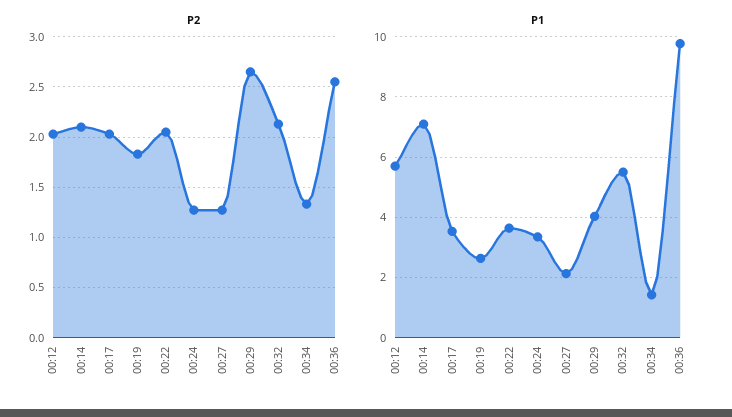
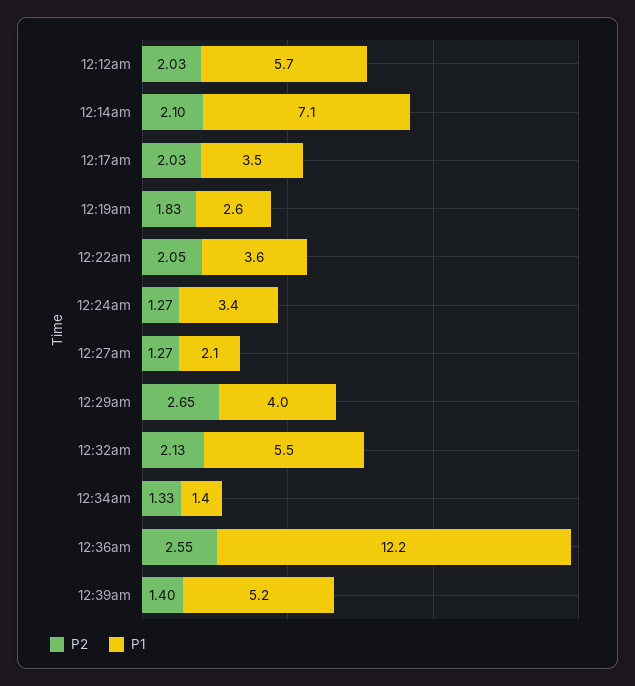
P1, 00:36: 9.8 -> 12.2
P2, 12:39am: none -> 1.4
P1, 12:39am: none -> 5.2

